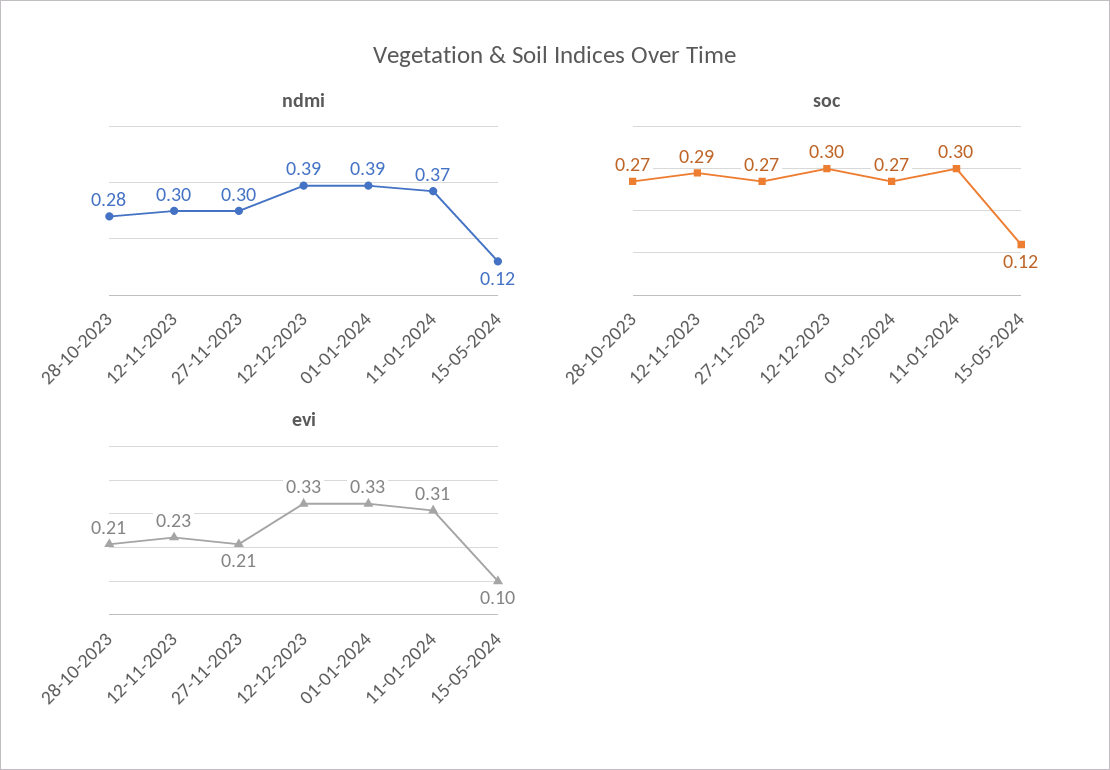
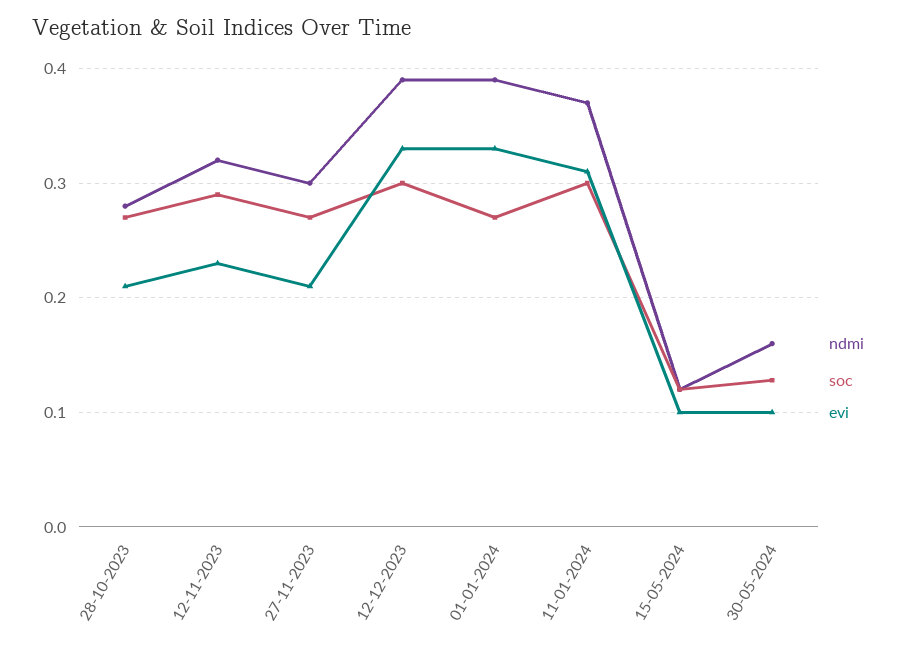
ndmi, 12-11-2023: 0.3 -> 0.32
ndmi, 30-05-2024: none -> 0.16
soc, 30-05-2024: none -> 0.13
evi, 30-05-2024: none -> 0.1

